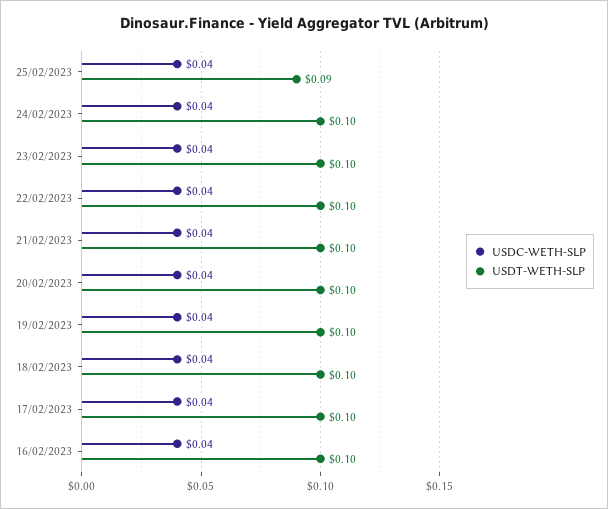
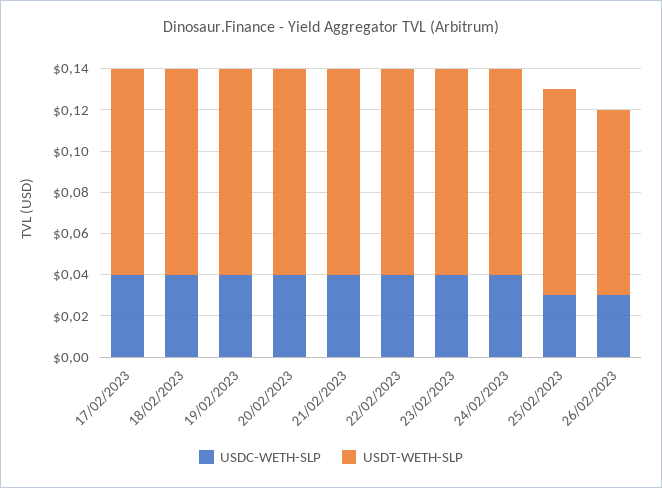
USDC-WETH-SLP, 25/02/2023: 0.04 -> 0.03
USDT-WETH-SLP, 25/02/2023: 0.09 -> 0.1
USDC-WETH-SLP, 16/02/2023: 0.04 -> none
USDT-WETH-SLP, 16/02/2023: 0.1 -> none
USDC-WETH-SLP, 26/02/2023: none -> 0.03
USDT-WETH-SLP, 26/02/2023: none -> 0.09

